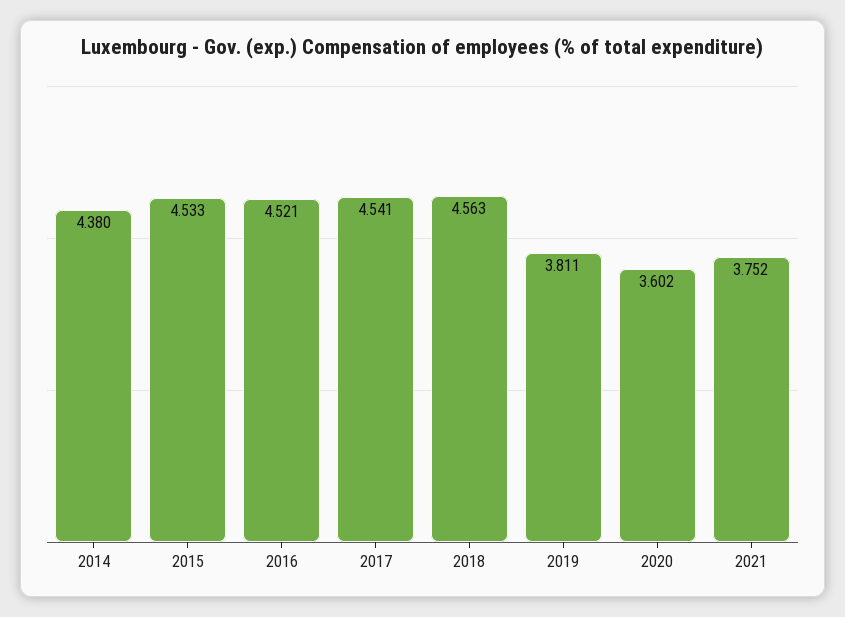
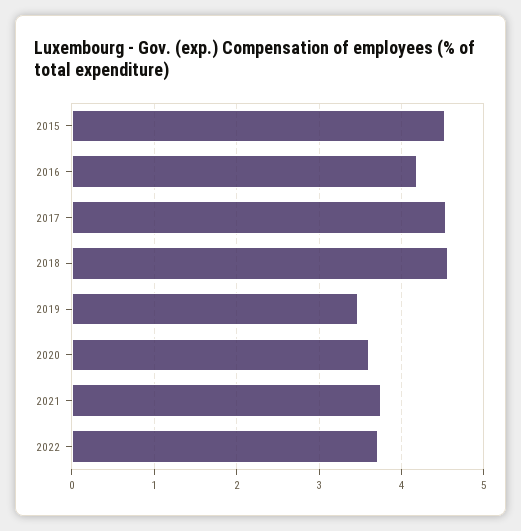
2014: 4.38 -> none
2016: 4.521 -> 4.2
2019: 3.811 -> 3.5
2022: none -> 3.7

